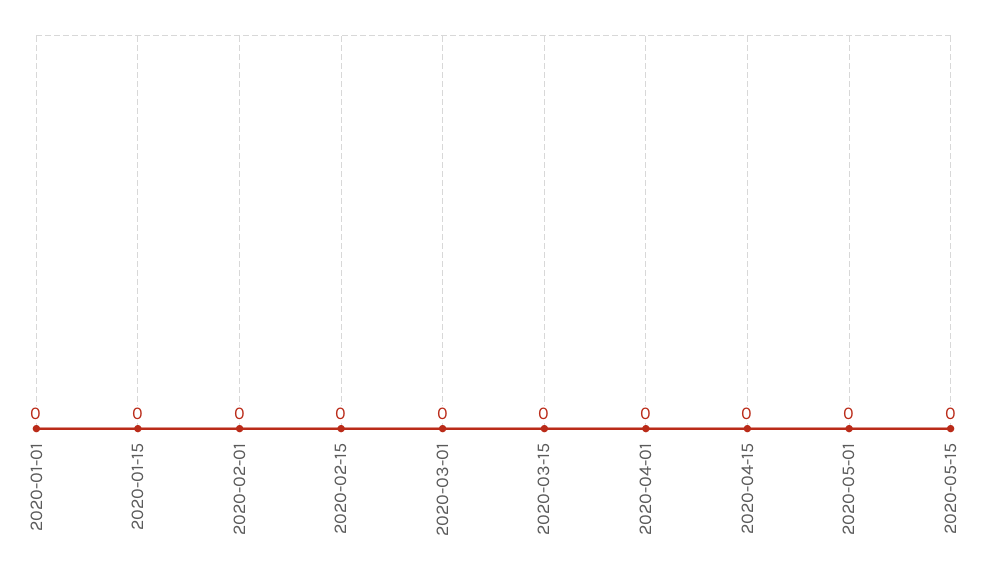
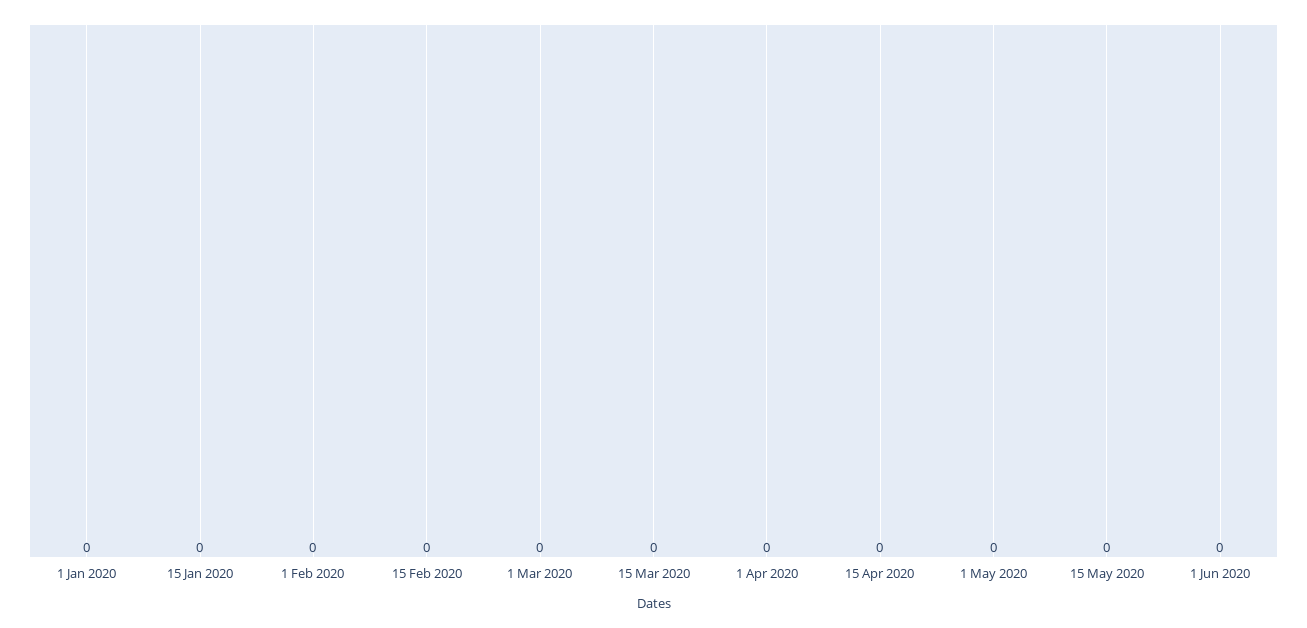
1 Jun 2020: none -> 0

